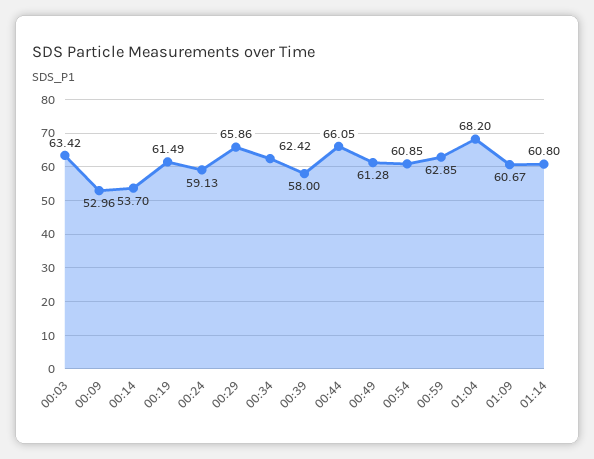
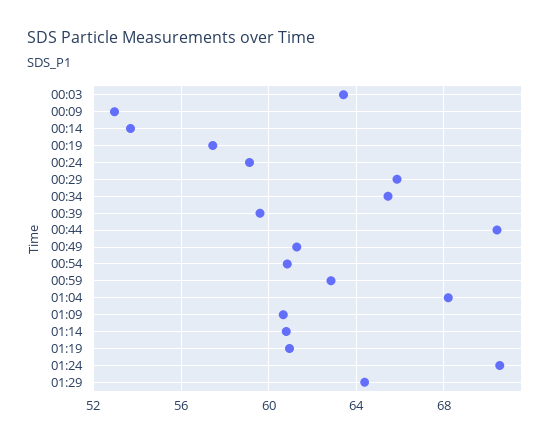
00:19: 61.49 -> 57.5
00:34: 62.42 -> 65.5
00:39: 58 -> 59.5
00:44: 66.05 -> 70.5
01:19: none -> 61
01:24: none -> 70.5
01:29: none -> 64.5

